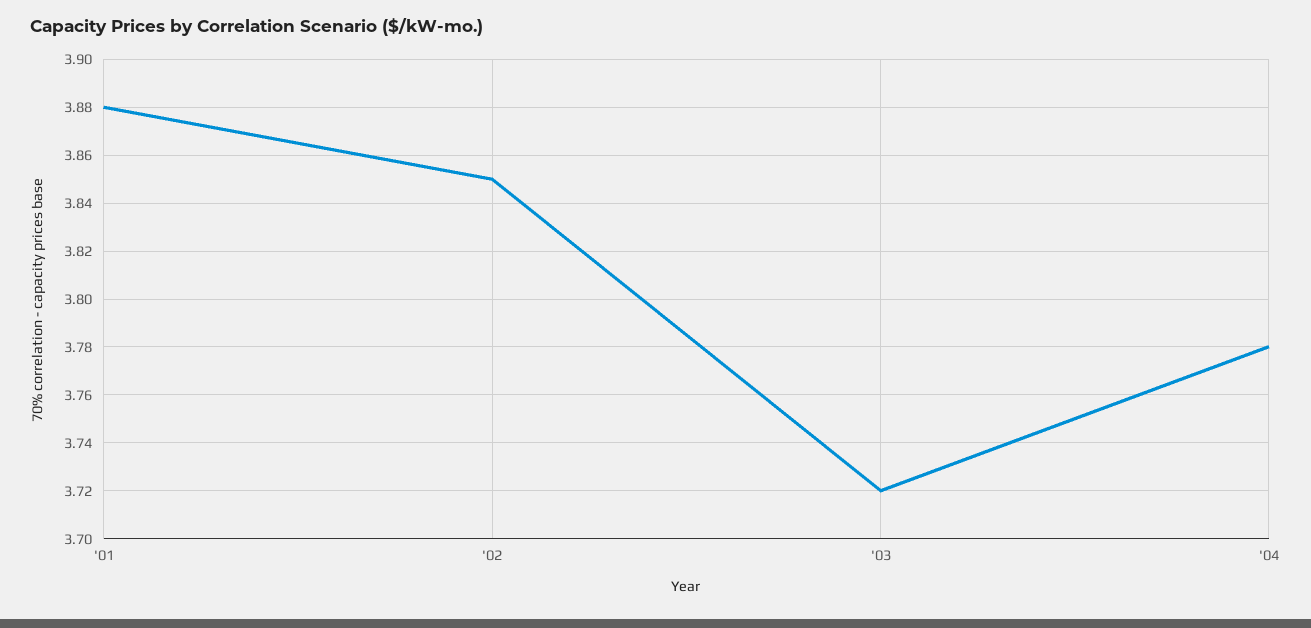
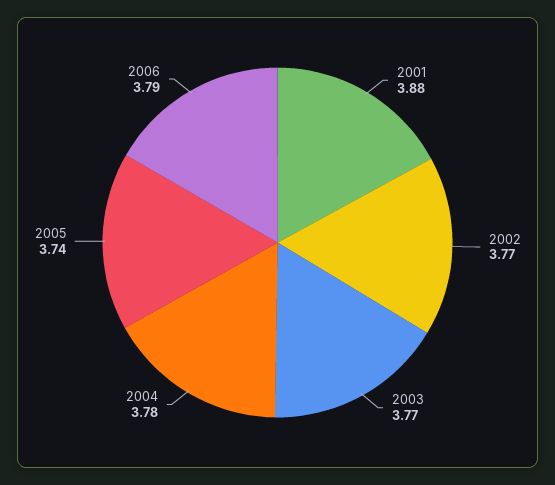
'02: 3.85 -> 3.77
'03: 3.72 -> 3.77
2005: none -> 3.74
2006: none -> 3.79

